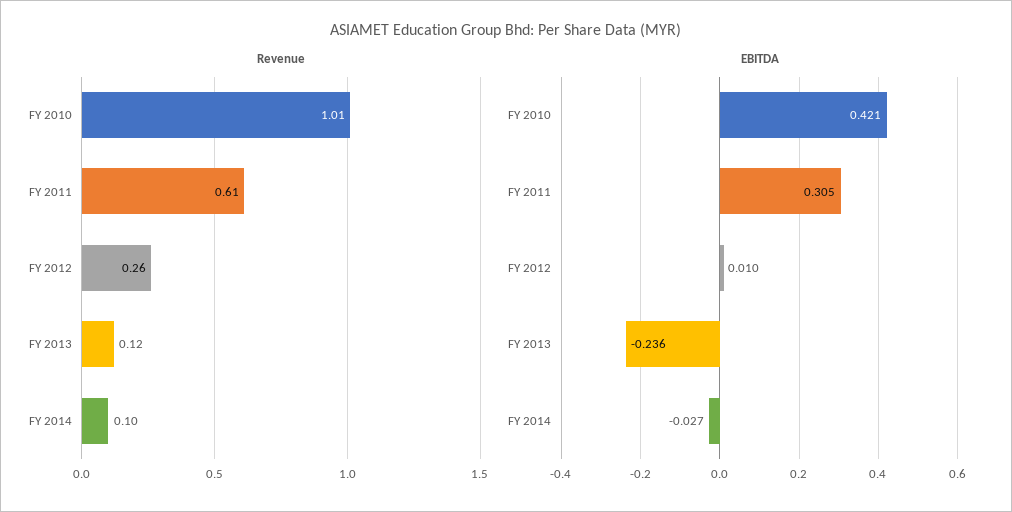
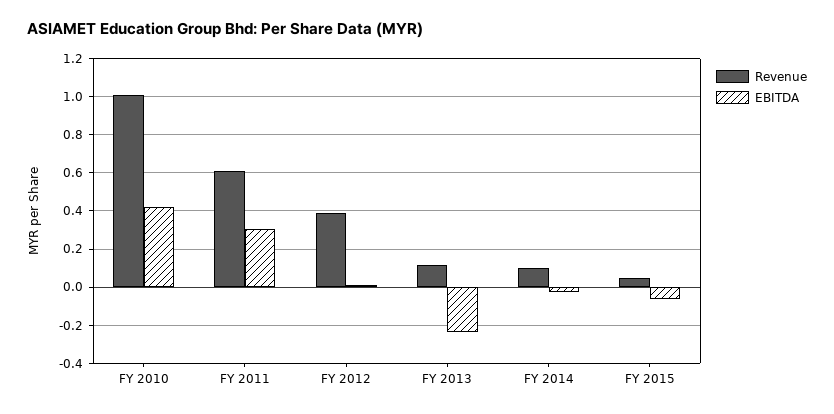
Revenue, FY 2012: 0.26 -> 0.4
Revenue, FY 2015: none -> 0.05
EBITDA, FY 2015: none -> -0.05

